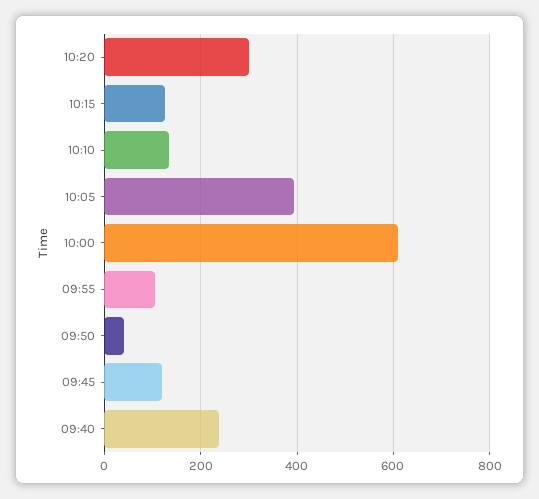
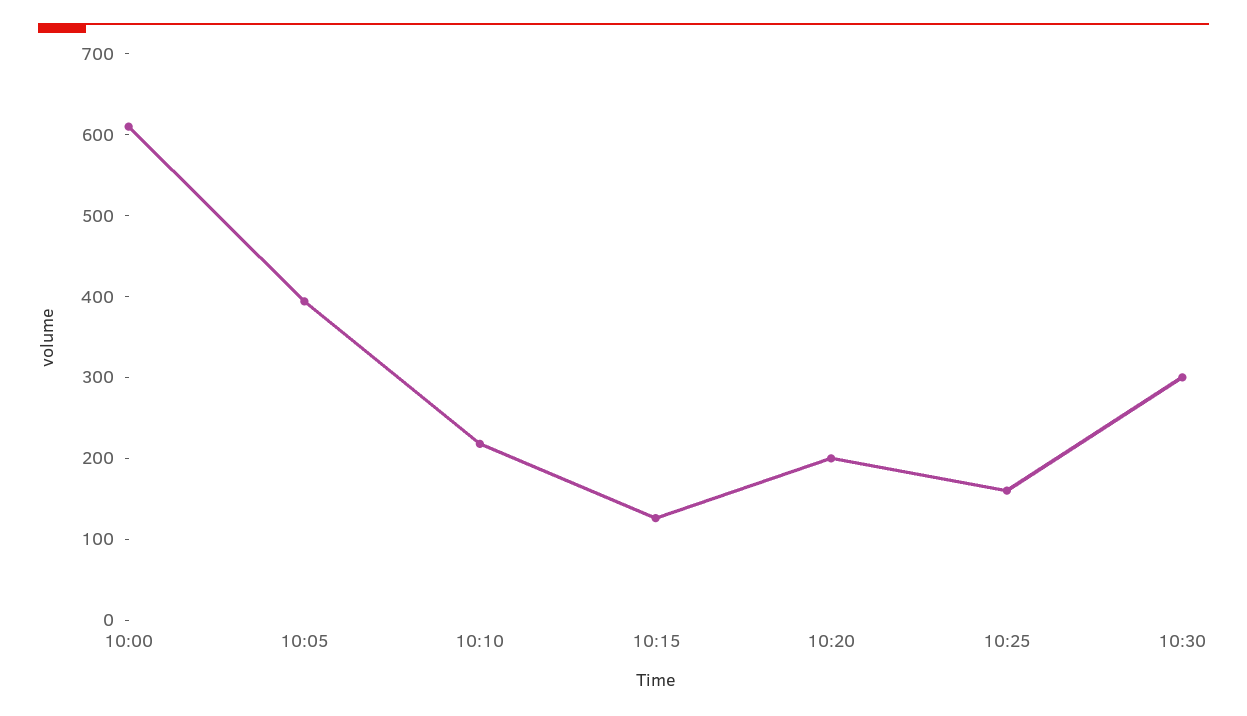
10:20: 300 -> 200
10:10: 140 -> 220
09:55: 100 -> none
09:50: 40 -> none
09:45: 120 -> none
09:40: 240 -> none
10:25: none -> 160
10:30: none -> 300

